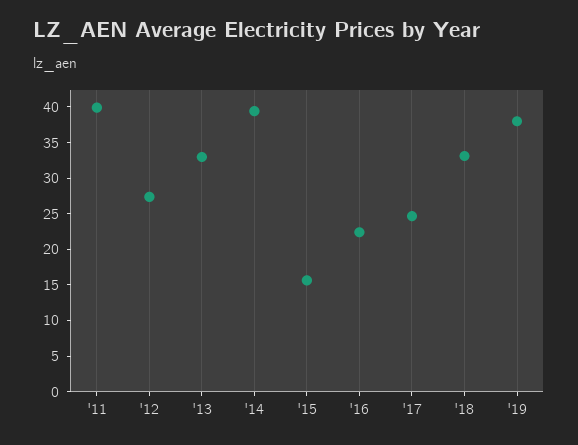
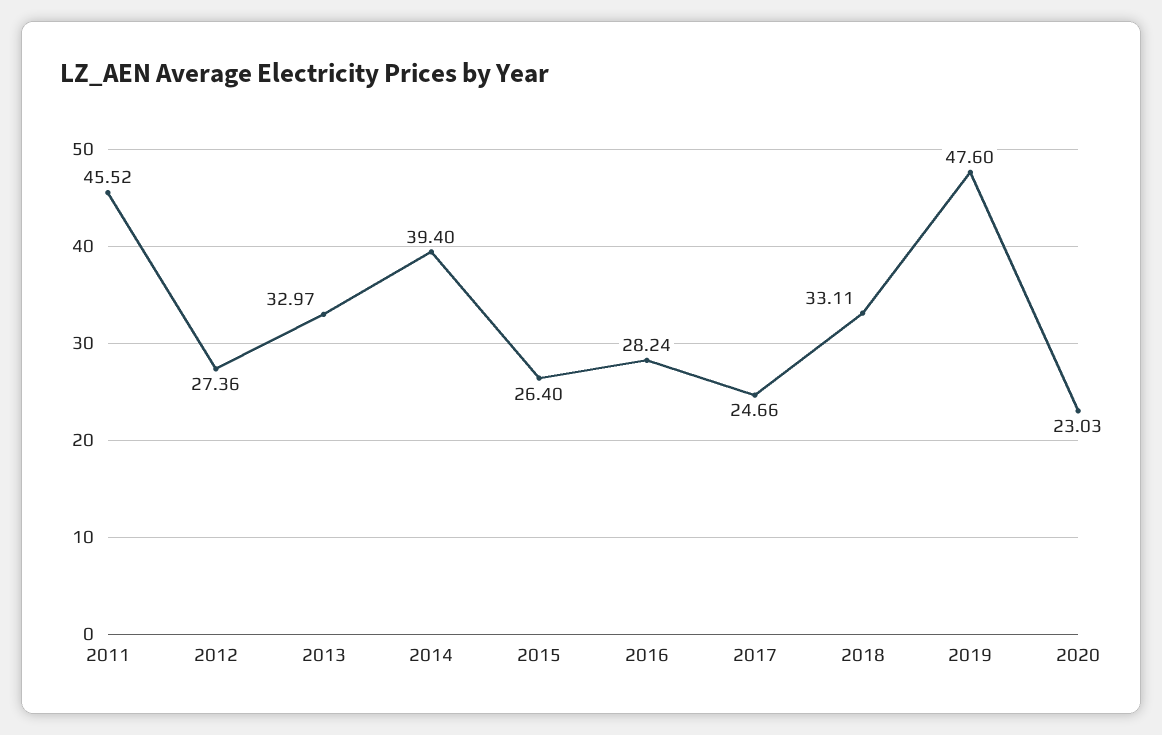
'11: 40 -> 45.52
'15: 15 -> 26.4
'16: 22.5 -> 28.24
'19: 37.5 -> 47.6
2020: none -> 23.03

